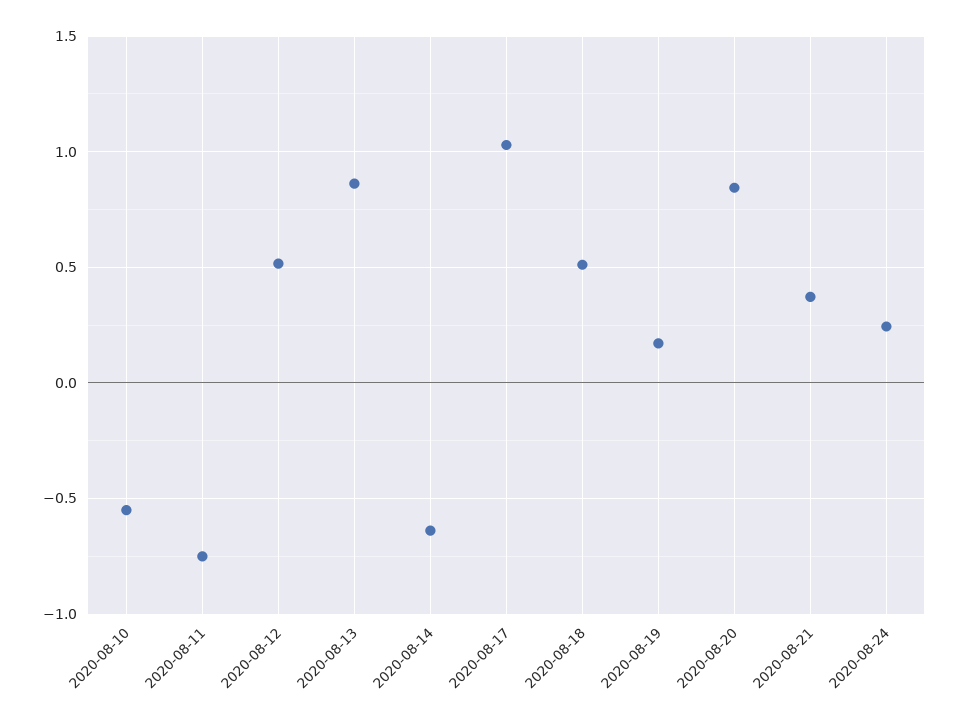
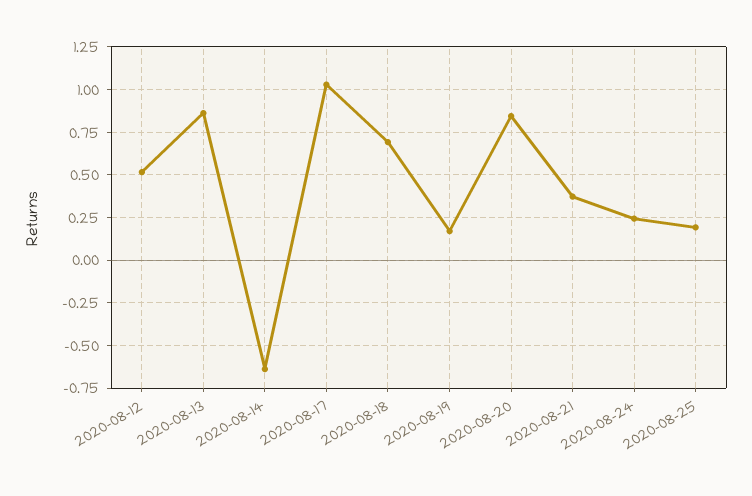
2020-08-10: -0.55 -> none
2020-08-11: -0.75 -> none
2020-08-18: 0.5 -> 0.7
2020-08-25: none -> 0.2

